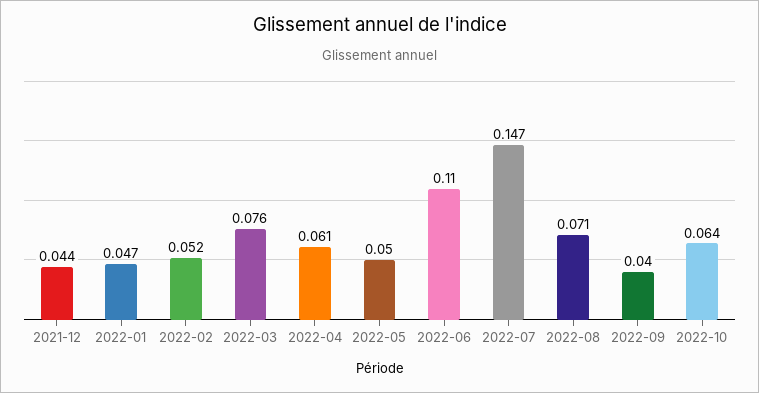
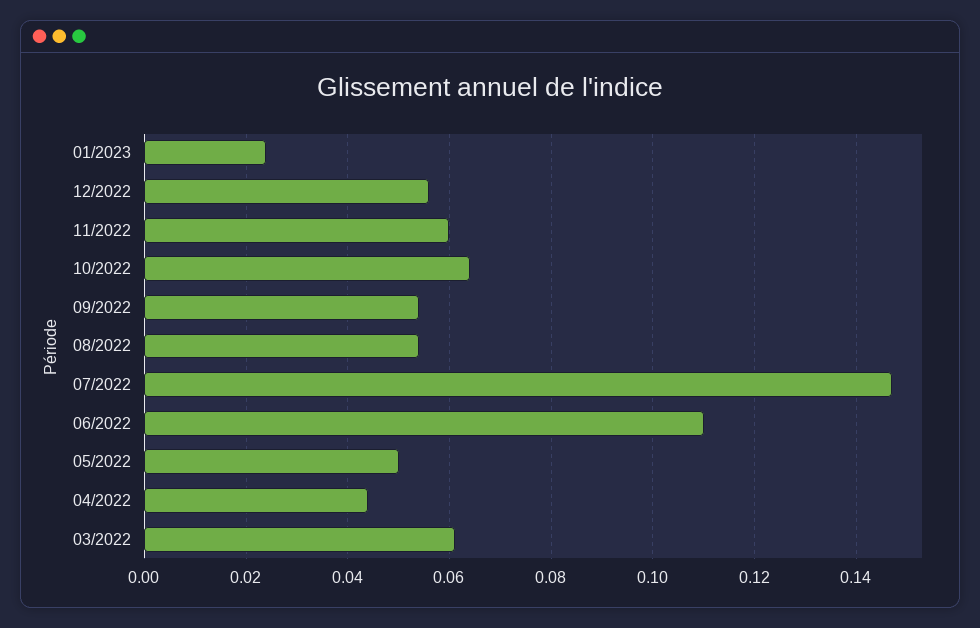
2021-12: 0.044 -> none
2022-01: 0.047 -> none
2022-02: 0.052 -> none
2022-03: 0.076 -> 0.06
2022-04: 0.061 -> 0.045
2022-08: 0.071 -> 0.055
2022-09: 0.04 -> 0.055
01/2023: none -> 0.025
12/2022: none -> 0.055
11/2022: none -> 0.06

